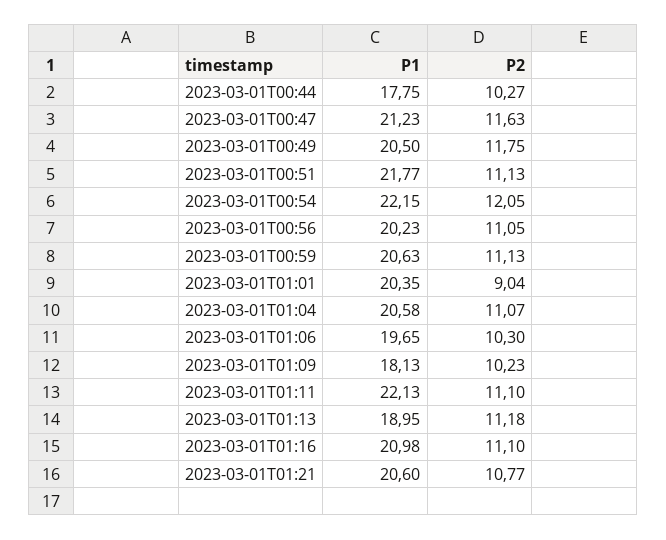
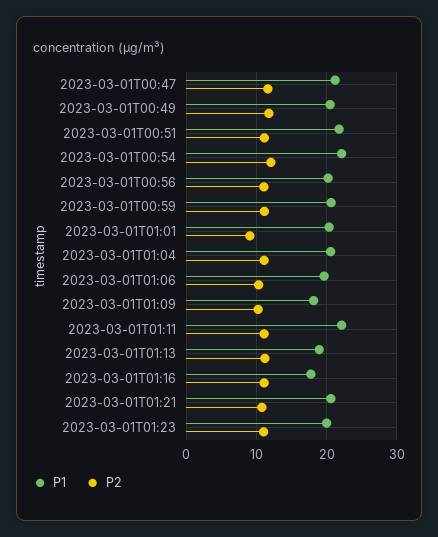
P1, 2023-03-01T00:44: 17.75 -> none
P2, 2023-03-01T00:44: 10.27 -> none
P1, 2023-03-01T01:16: 20.98 -> 18
P1, 2023-03-01T01:23: none -> 20
P2, 2023-03-01T01:23: none -> 11

